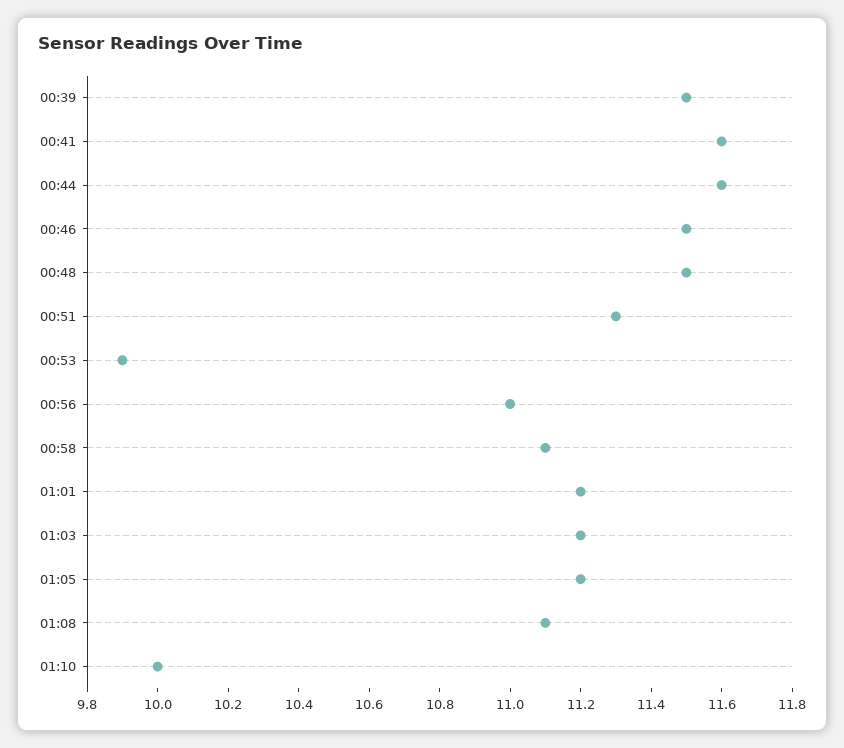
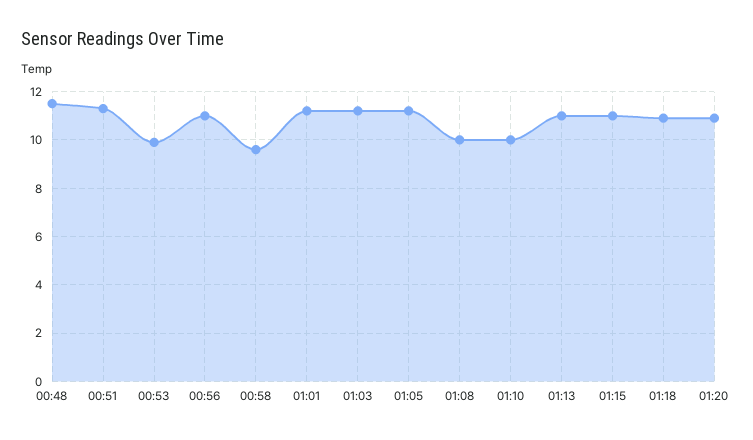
00:39: 11.5 -> none
00:41: 11.6 -> none
00:44: 11.6 -> none
00:46: 11.5 -> none
00:58: 11.1 -> 9.5
01:08: 11.1 -> 10
01:13: none -> 11
01:15: none -> 11
01:18: none -> 11
01:20: none -> 11

